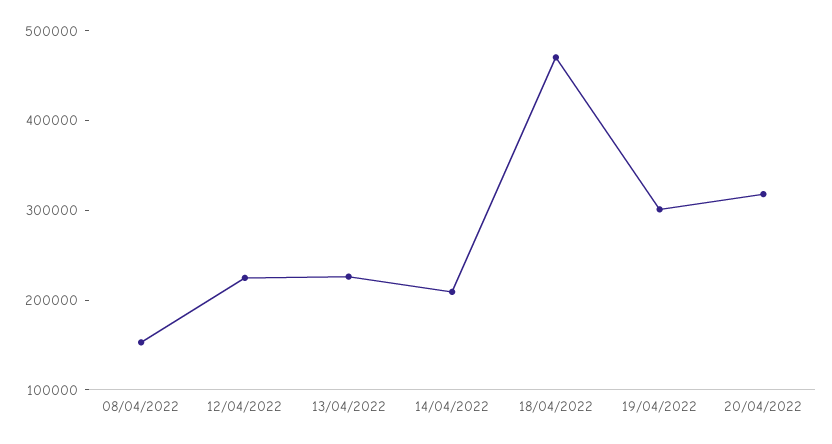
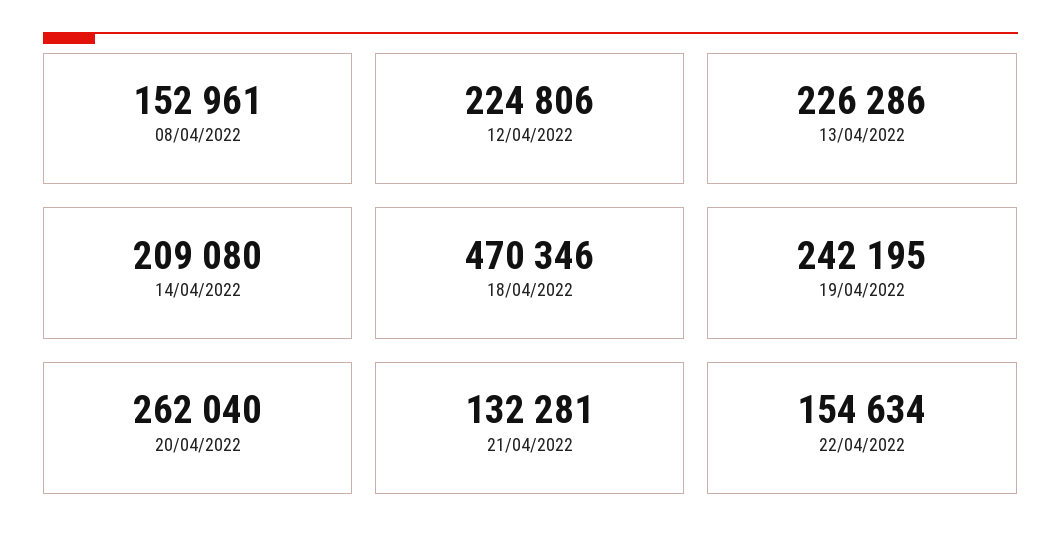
19/04/2022: 300000 -> 242195
20/04/2022: 320000 -> 262040
21/04/2022: none -> 132281
22/04/2022: none -> 154634

